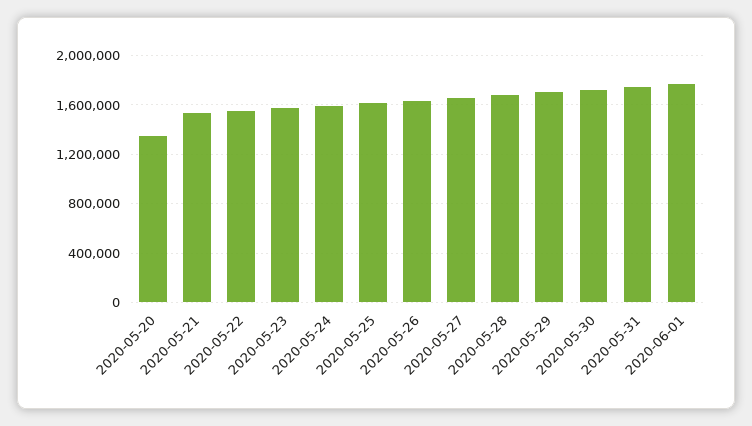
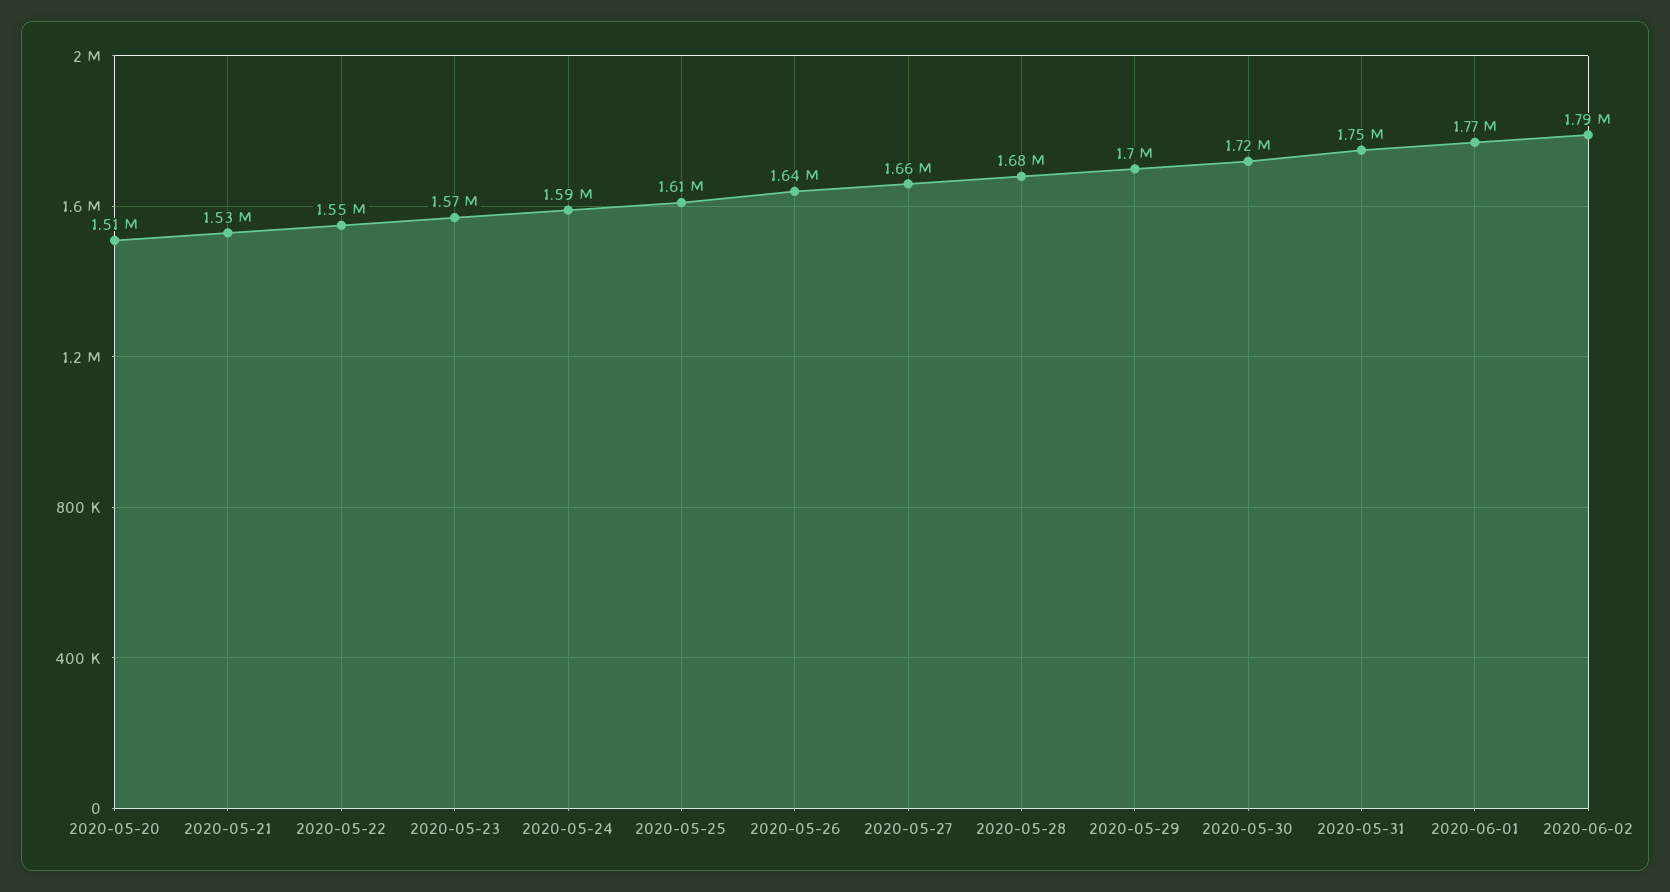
2020-05-20: 1350000 -> 1510000
2020-06-02: none -> 1790000

